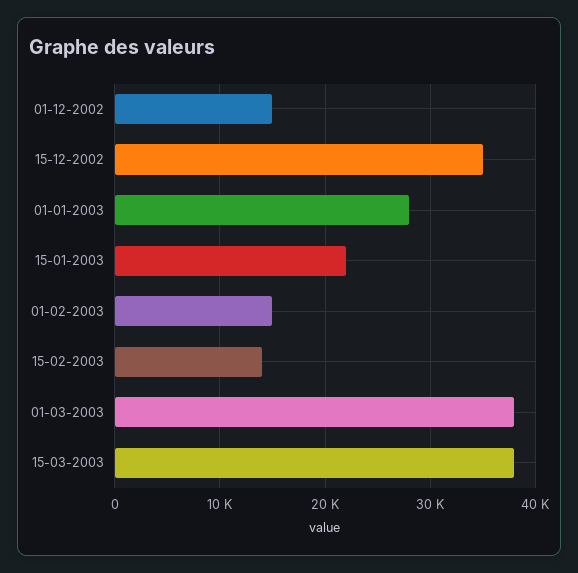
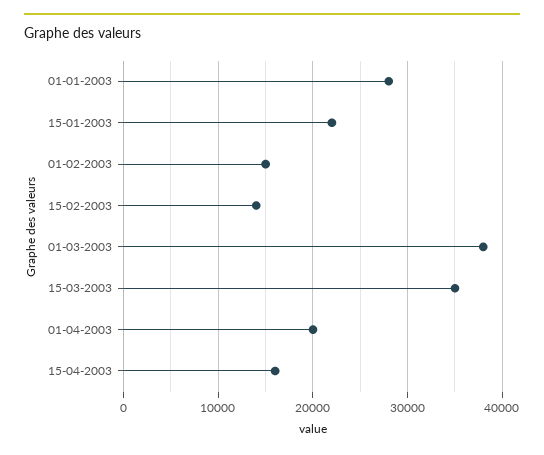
01-12-2002: 15000 -> none
15-12-2002: 35000 -> none
15-03-2003: 38000 -> 35000
01-04-2003: none -> 20000
15-04-2003: none -> 16000

